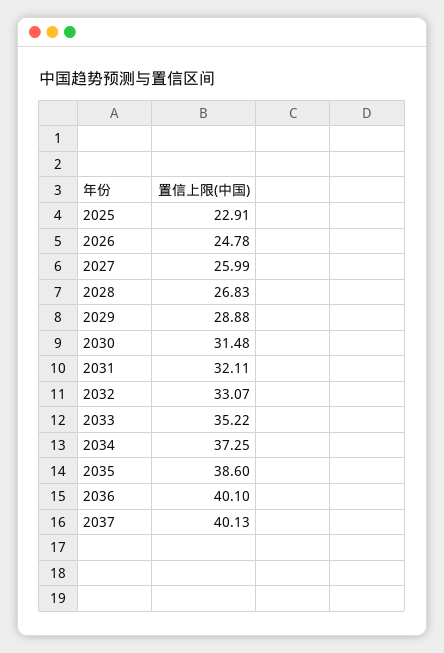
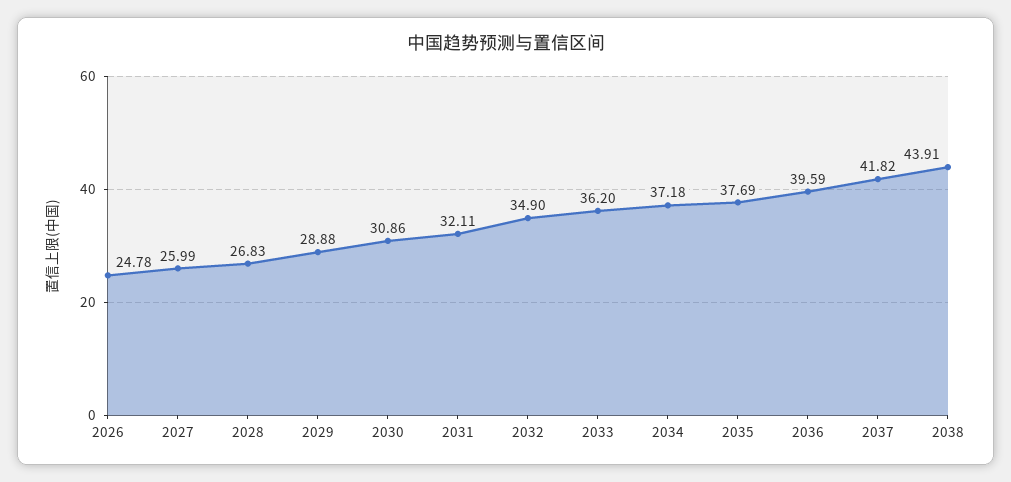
2025: 22.91 -> none
2030: 31.48 -> 30.86
2032: 33.07 -> 34.9
2033: 35.22 -> 36.2
2034: 37.25 -> 37.18
2035: 38.6 -> 37.69
2036: 40.1 -> 39.59
2037: 40.13 -> 41.82
2038: none -> 43.91

